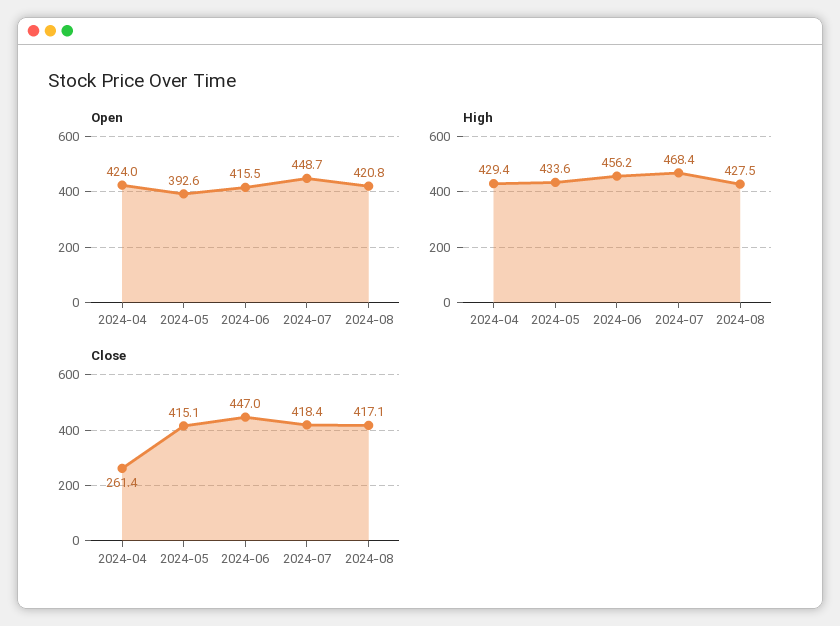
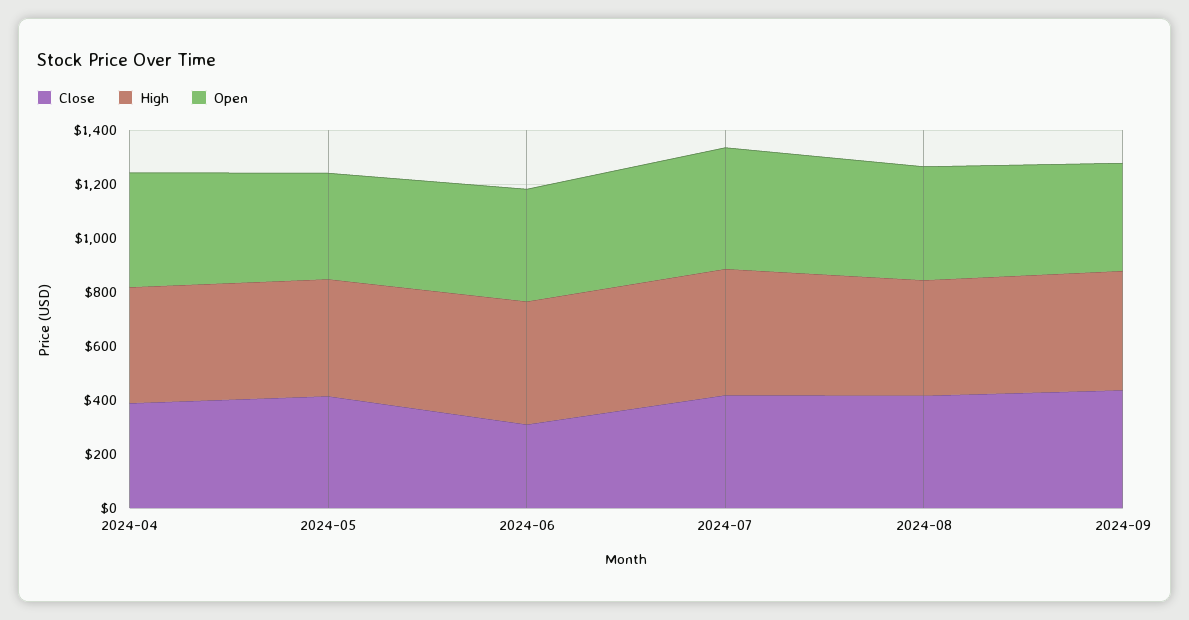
Close, 2024-04: 261.4 -> 400
Close, 2024-06: 447 -> 300
Close, 2024-09: none -> 450
High, 2024-09: none -> 450
Open, 2024-09: none -> 400

